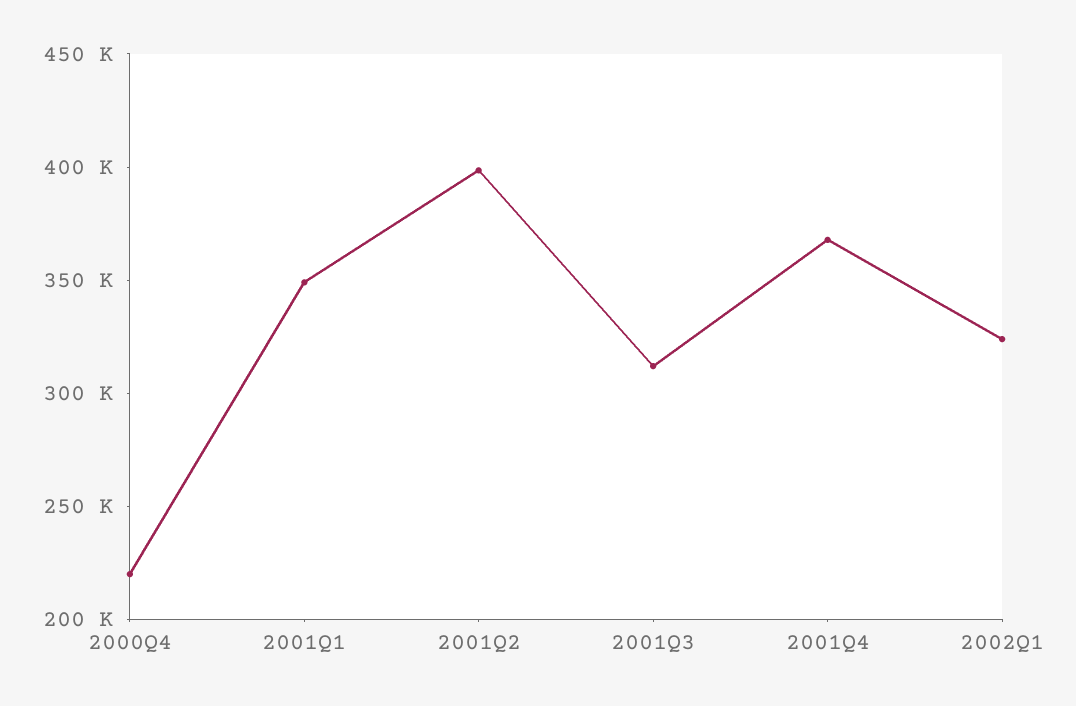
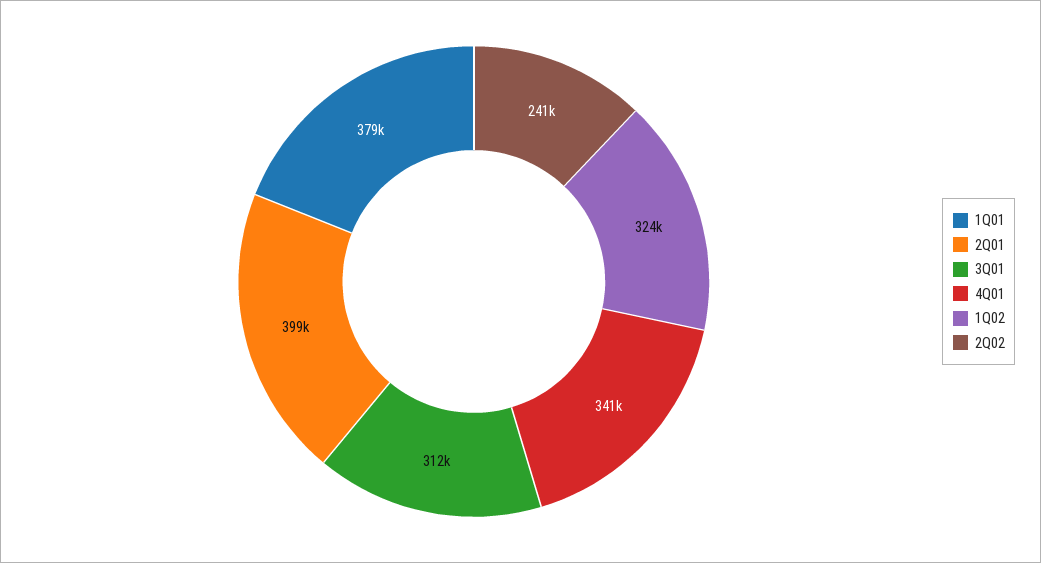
2000Q4: 220000 -> none
2001Q1: 350000 -> 379000
2001Q4: 370000 -> 341000
2Q02: none -> 241000

